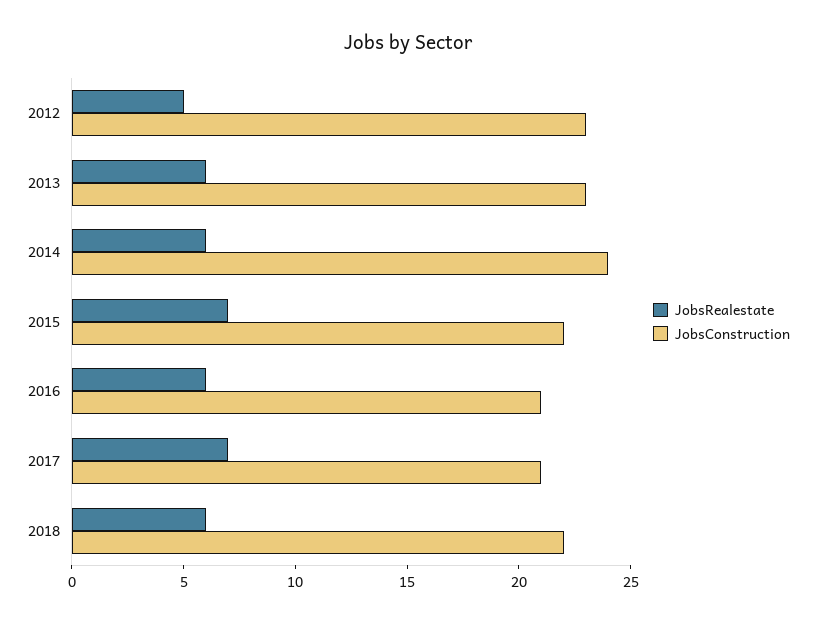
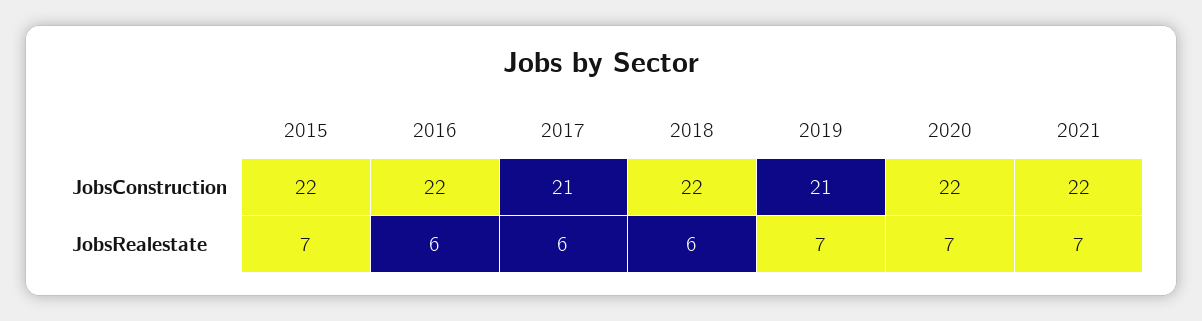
JobsRealestate, 2012: 5 -> none
JobsConstruction, 2012: 23 -> none
JobsRealestate, 2013: 6 -> none
JobsConstruction, 2013: 23 -> none
JobsRealestate, 2014: 6 -> none
JobsConstruction, 2014: 24 -> none
JobsConstruction, 2016: 21 -> 22
JobsRealestate, 2017: 7 -> 6
JobsConstruction, 2019: none -> 21
JobsConstruction, 2020: none -> 22
JobsConstruction, 2021: none -> 22
JobsRealestate, 2019: none -> 7
JobsRealestate, 2020: none -> 7
JobsRealestate, 2021: none -> 7

